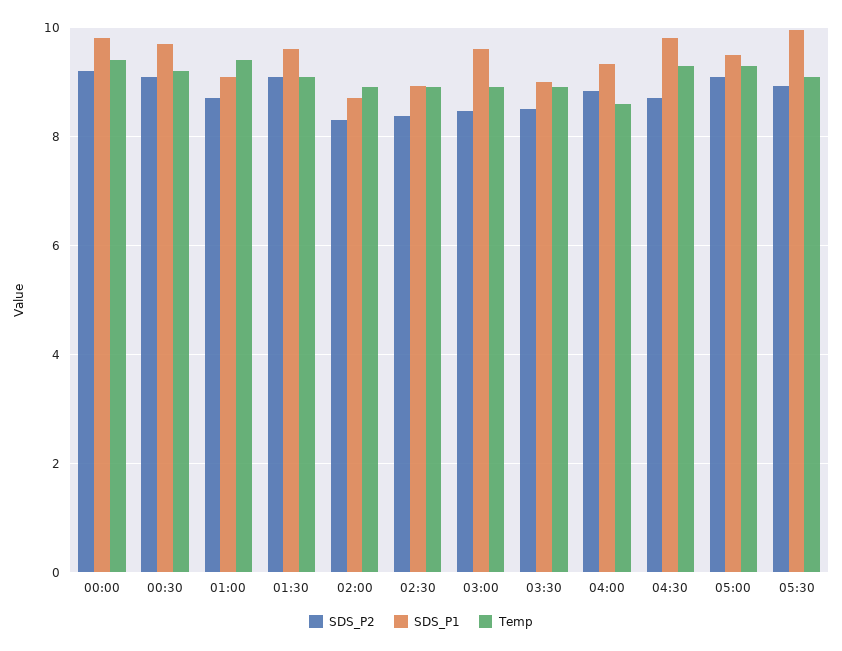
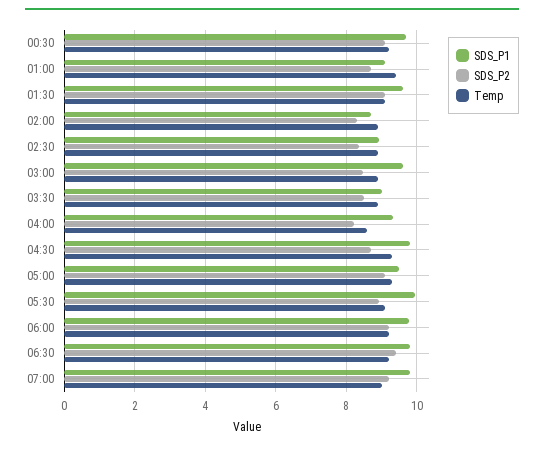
SDS_P2, 00:00: 9.2 -> none
SDS_P1, 00:00: 9.8 -> none
Temp, 00:00: 9.4 -> none
SDS_P2, 04:00: 8.8 -> 8.2
SDS_P1, 06:00: none -> 9.8
SDS_P2, 06:00: none -> 9.2
Temp, 06:00: none -> 9.2
SDS_P1, 06:30: none -> 9.8
SDS_P2, 06:30: none -> 9.4
Temp, 06:30: none -> 9.2
SDS_P1, 07:00: none -> 9.8
SDS_P2, 07:00: none -> 9.2
Temp, 07:00: none -> 9

